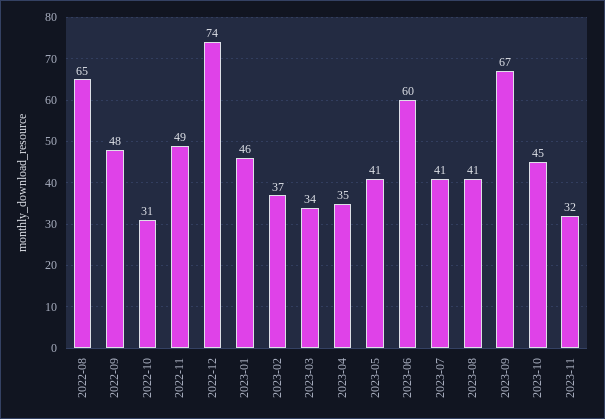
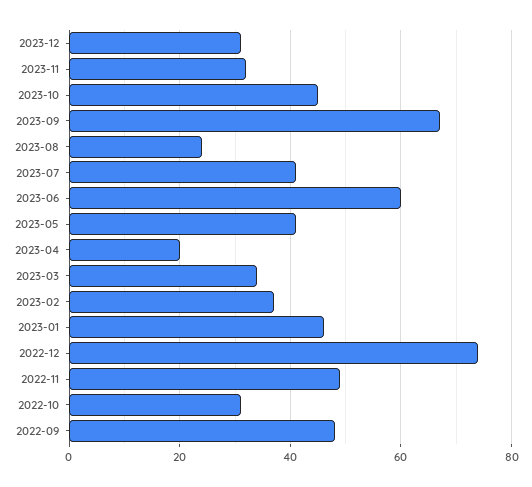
2022-08: 65 -> none
2023-04: 35 -> 20
2023-08: 41 -> 25
2023-12: none -> 30

